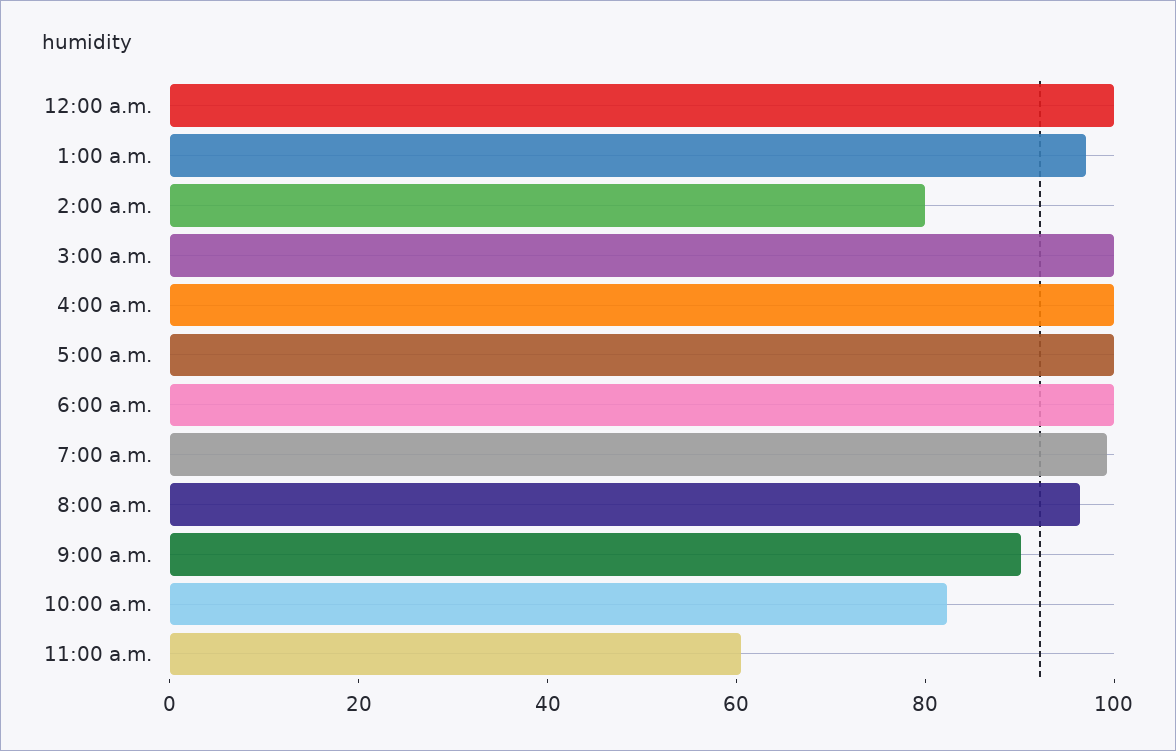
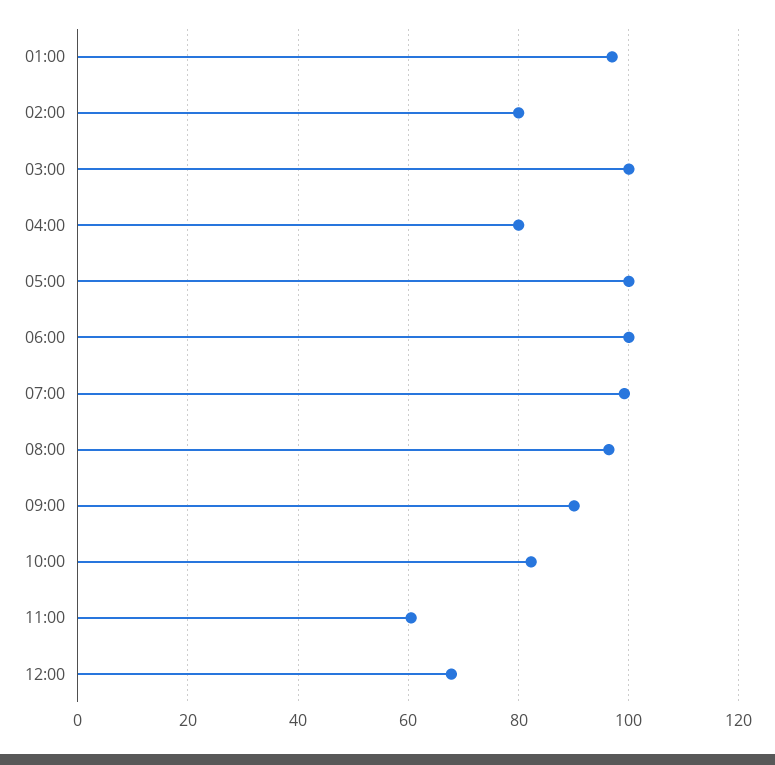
12:00 a.m.: 100 -> none
4:00 a.m.: 100 -> 80
12:00: none -> 68

